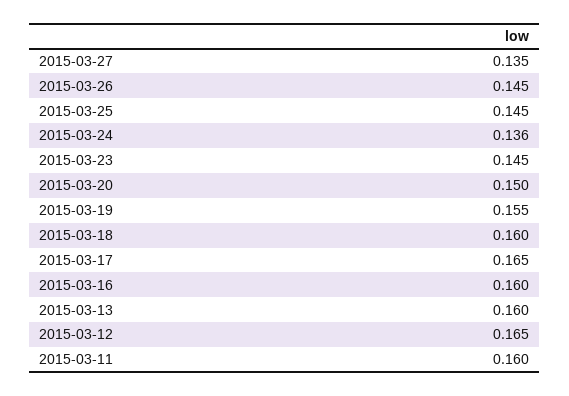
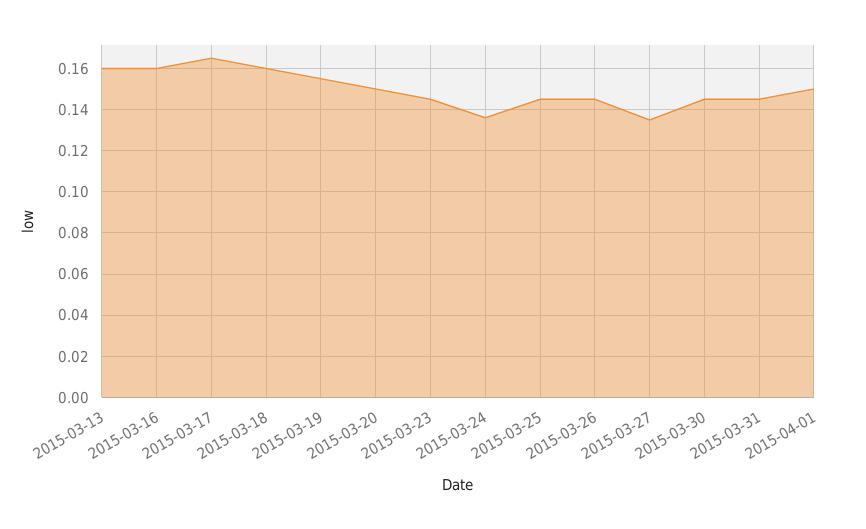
2015-03-12: 0.165 -> none
2015-03-11: 0.16 -> none
2015-03-30: none -> 0.145
2015-03-31: none -> 0.145
2015-04-01: none -> 0.15

